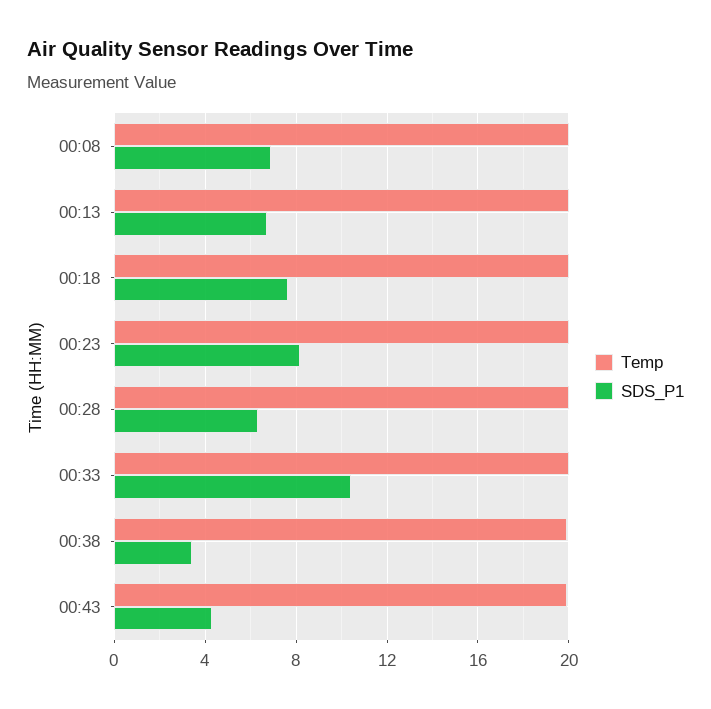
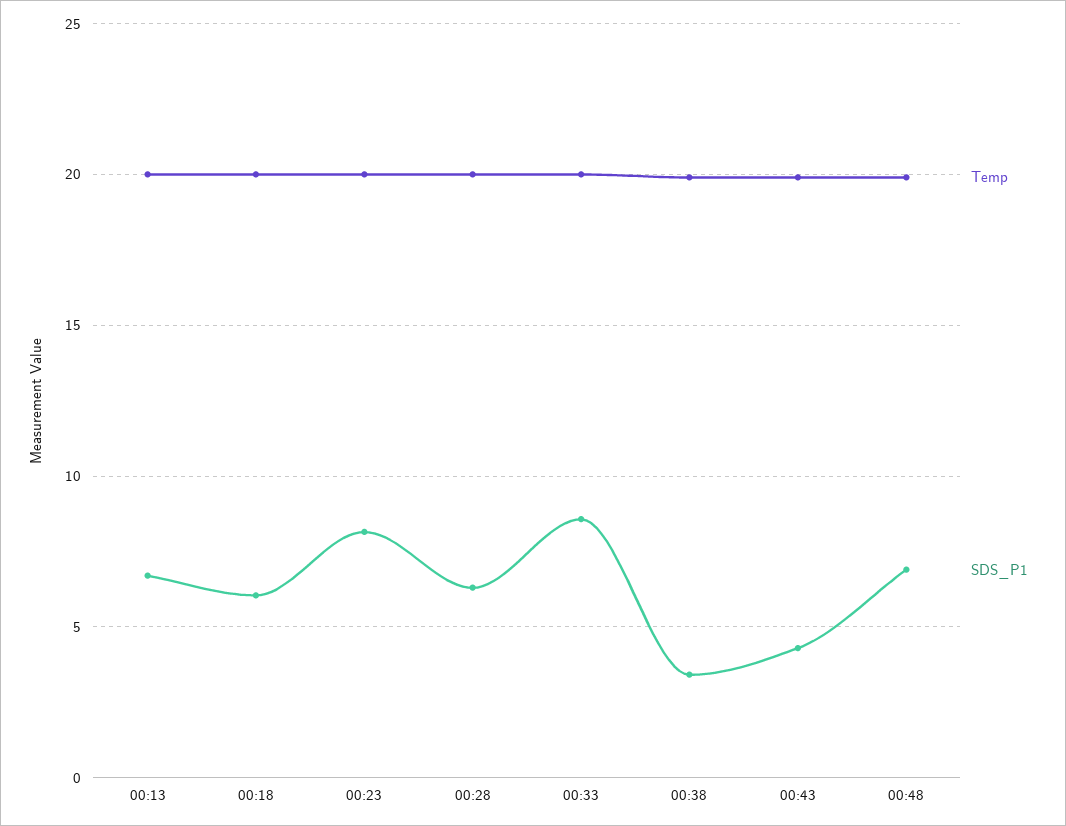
Temp, 00:08: 20 -> none
SDS_P1, 00:08: 7 -> none
SDS_P1, 00:18: 7.5 -> 6
SDS_P1, 00:33: 10.5 -> 8.5
Temp, 00:48: none -> 20
SDS_P1, 00:48: none -> 7

